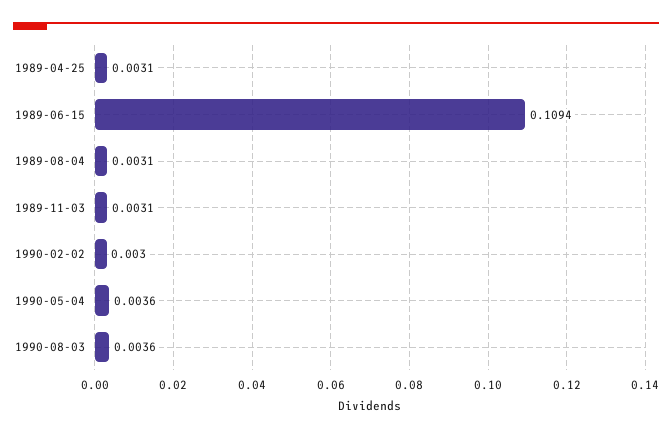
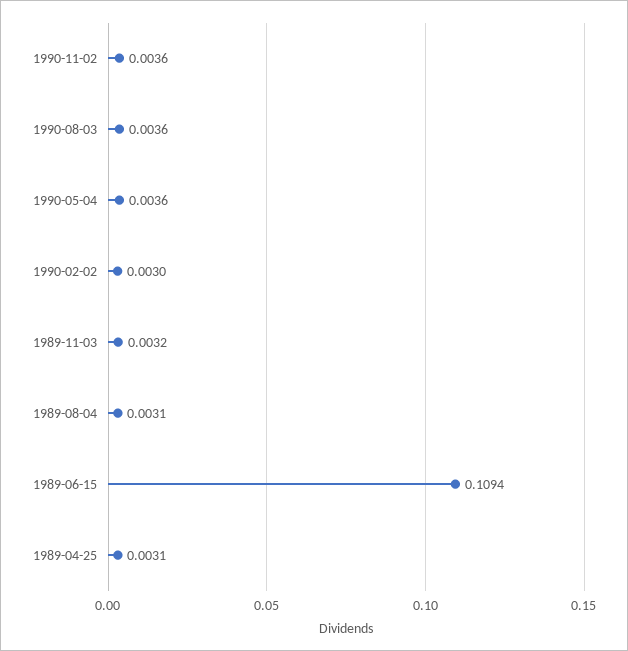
1989-11-03: 0.0031 -> 0.0032
1990-11-02: none -> 0.0036

